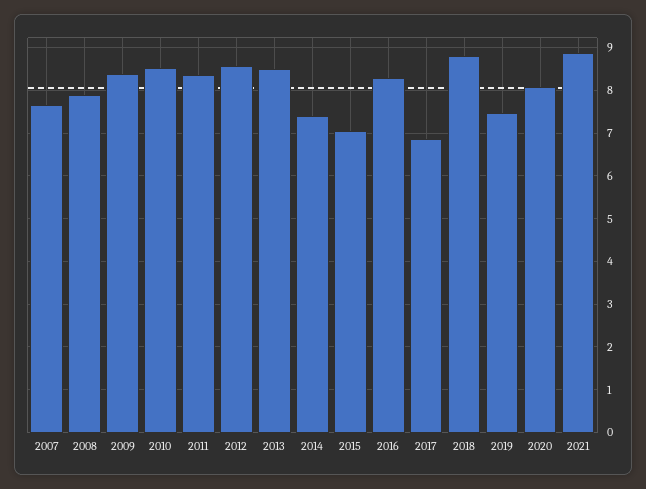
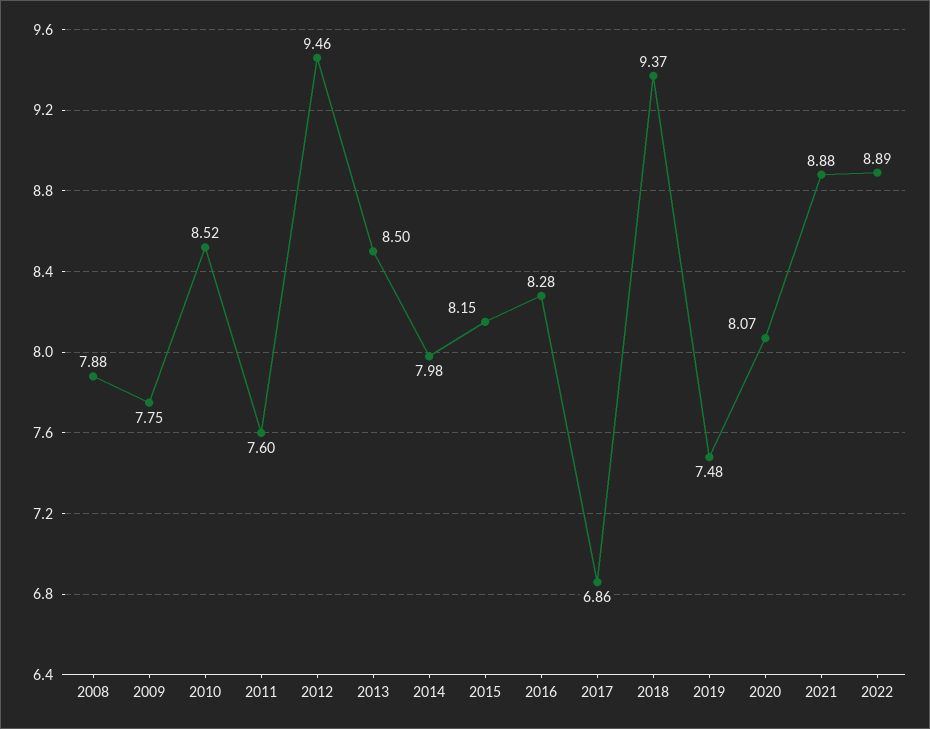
2007: 7.6 -> none
2009: 8.4 -> 7.75
2011: 8.4 -> 7.6
2012: 8.6 -> 9.46
2014: 7.4 -> 7.98
2015: 7 -> 8.15
2018: 8.8 -> 9.37
2022: none -> 8.89

